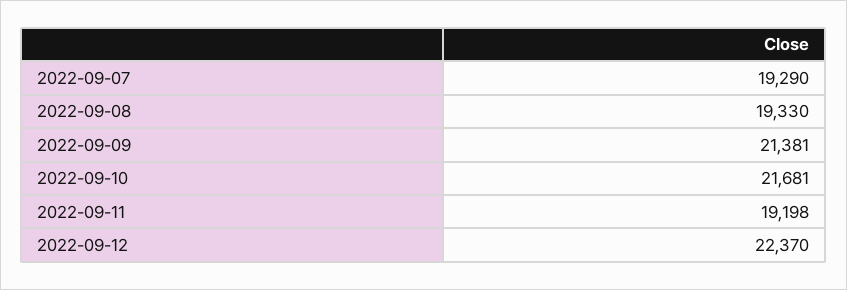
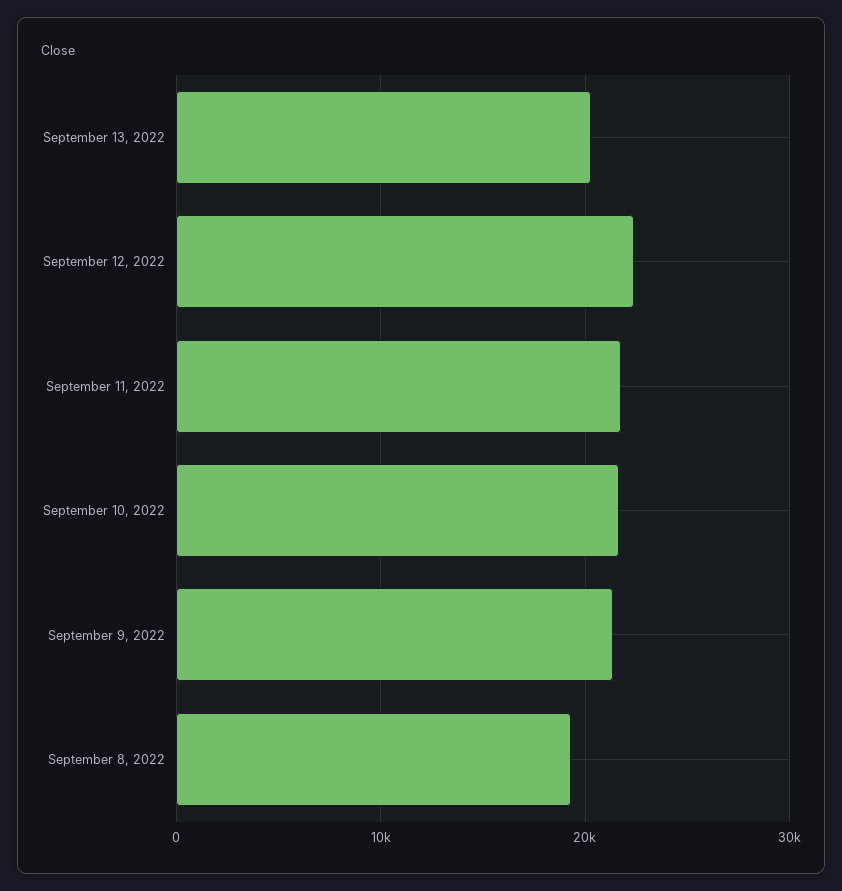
2022-09-07: 19290 -> none
2022-09-11: 19198 -> 22000
September 13, 2022: none -> 20000

